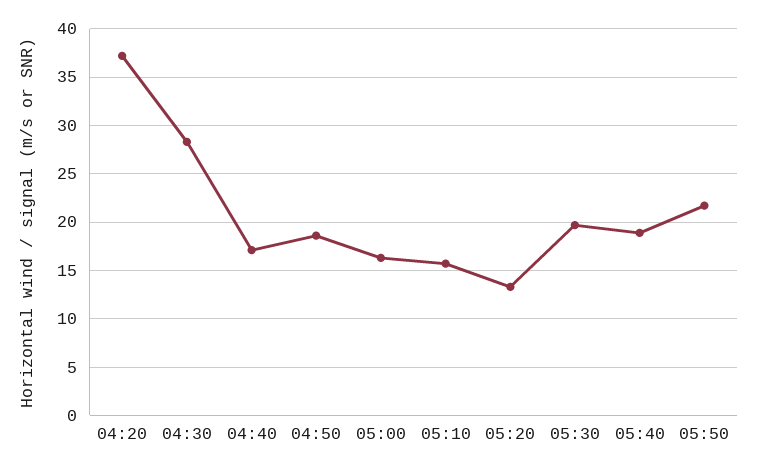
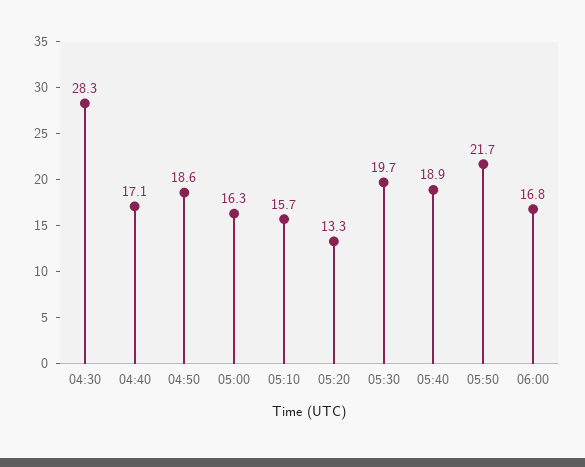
04:20: 37 -> none
06:00: none -> 16.8

